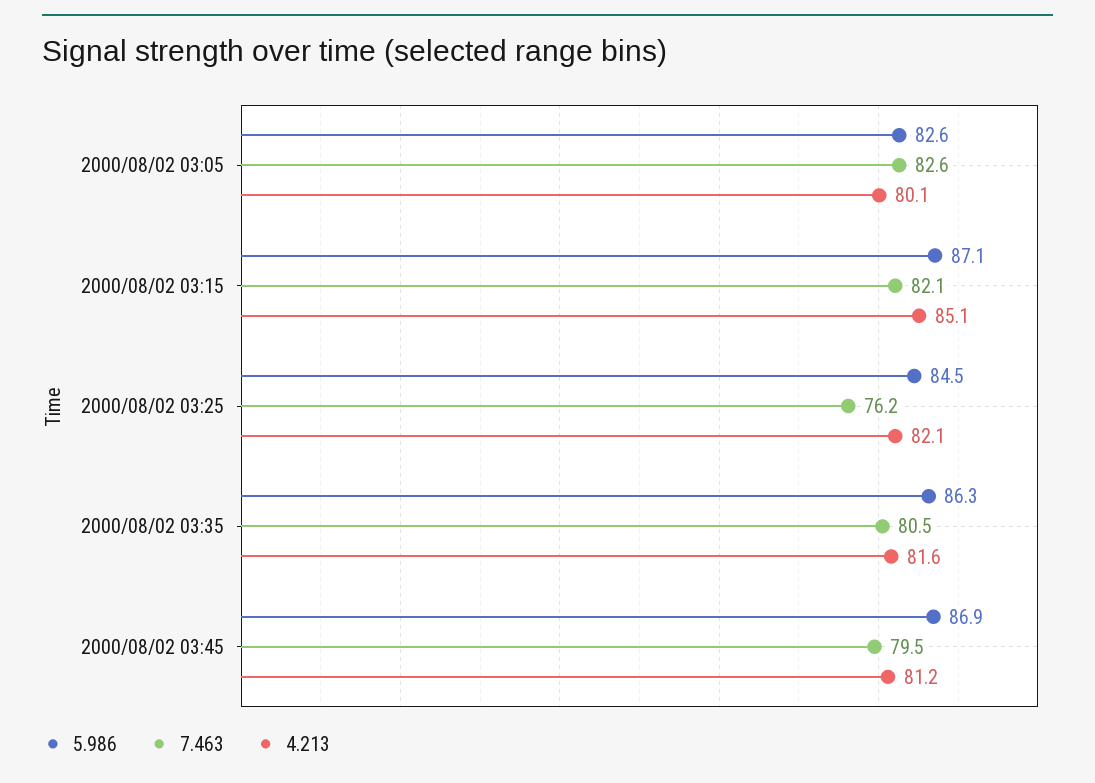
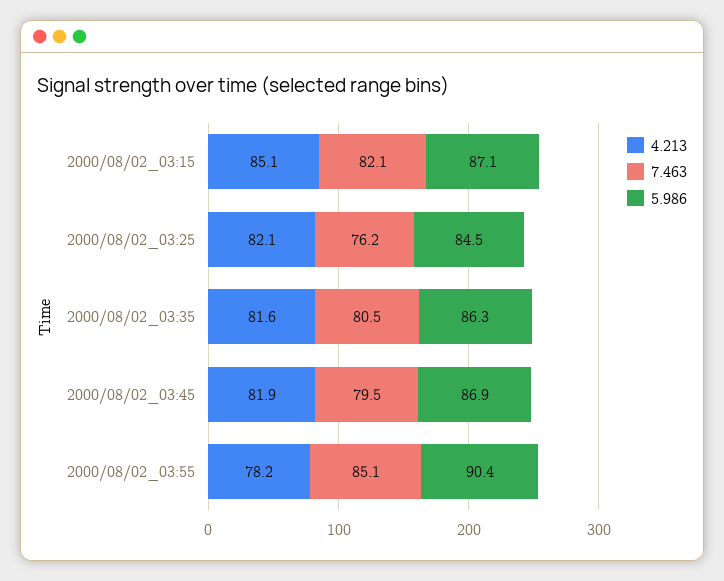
5.986, 2000/08/02 03:05: 82.6 -> none
7.463, 2000/08/02 03:05: 82.6 -> none
4.213, 2000/08/02 03:05: 80.1 -> none
4.213, 2000/08/02 03:45: 81.2 -> 81.9
4.213, 2000/08/02_03:55: none -> 78.2
7.463, 2000/08/02_03:55: none -> 85.1
5.986, 2000/08/02_03:55: none -> 90.4

